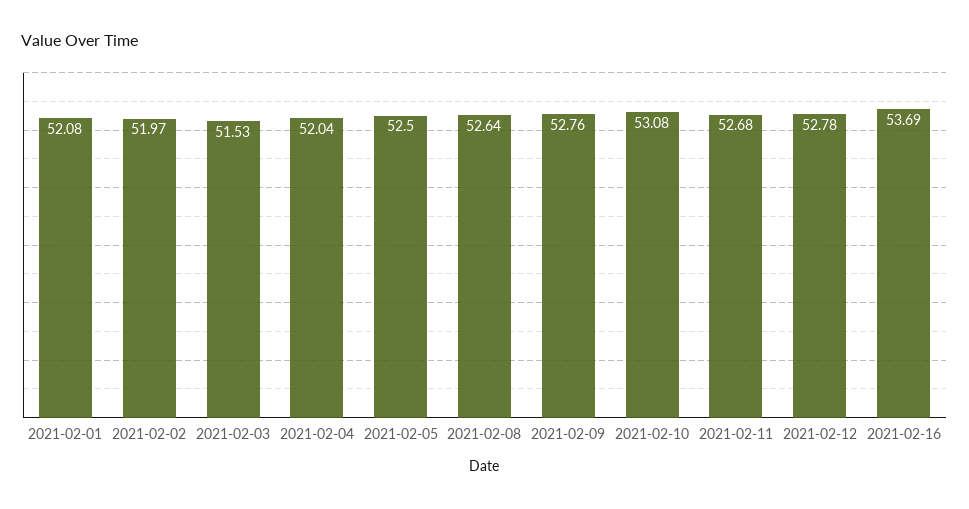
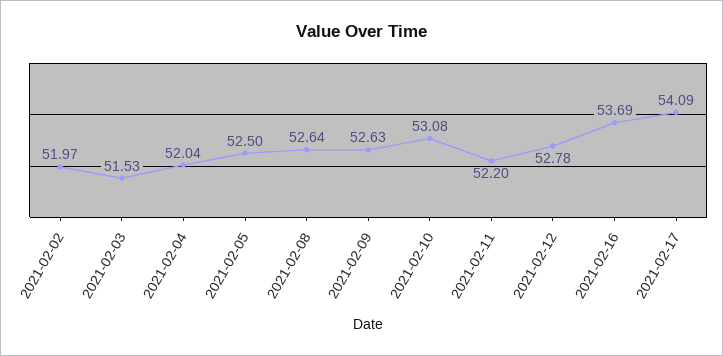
2021-02-01: 52.08 -> none
2021-02-09: 52.76 -> 52.63
2021-02-11: 52.68 -> 52.2
2021-02-17: none -> 54.09

